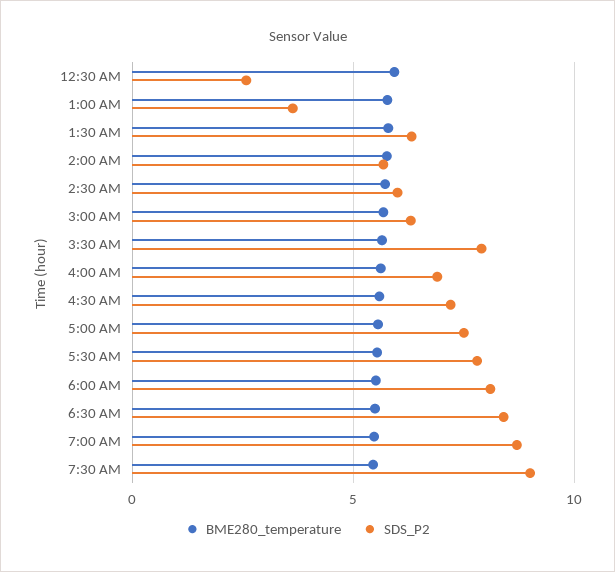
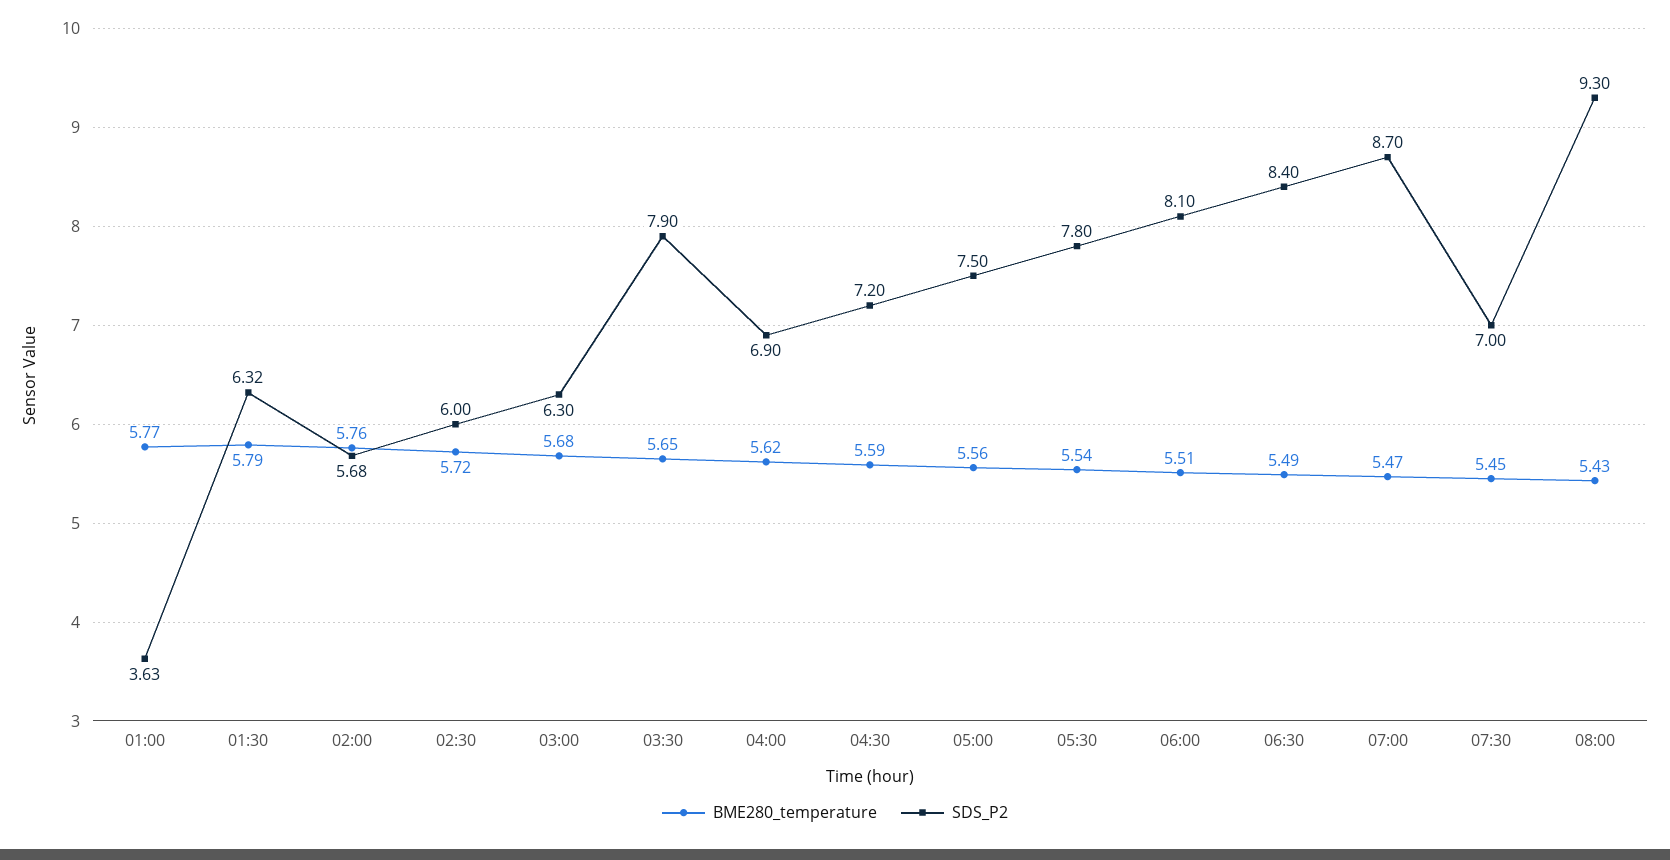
BME280_temperature, 12:30 AM: 6 -> none
SDS_P2, 12:30 AM: 2.5 -> none
SDS_P2, 7:30 AM: 9 -> 7
BME280_temperature, 08:00: none -> 5.43
SDS_P2, 08:00: none -> 9.3

